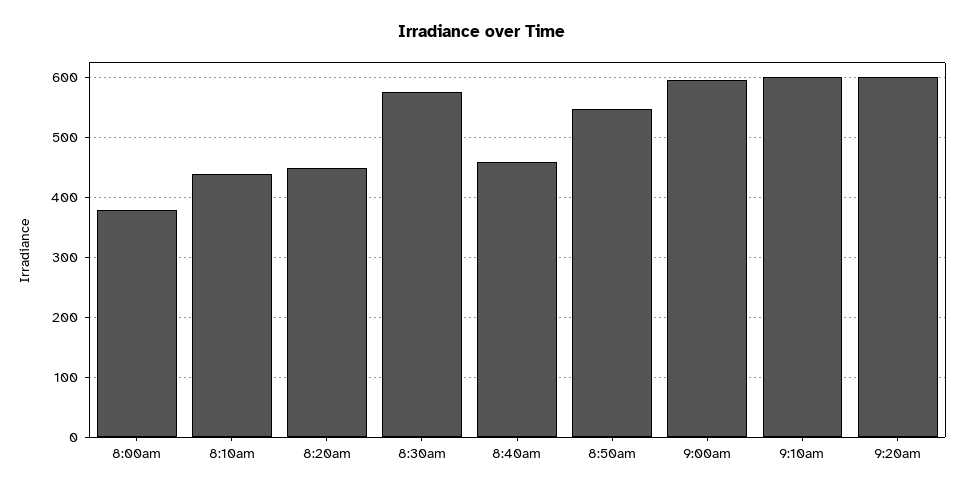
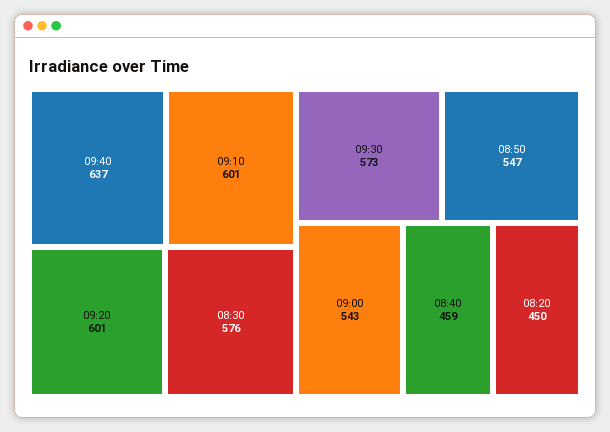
8:00am: 380 -> none
8:10am: 440 -> none
9:00am: 600 -> 543
09:40: none -> 637
09:30: none -> 573

